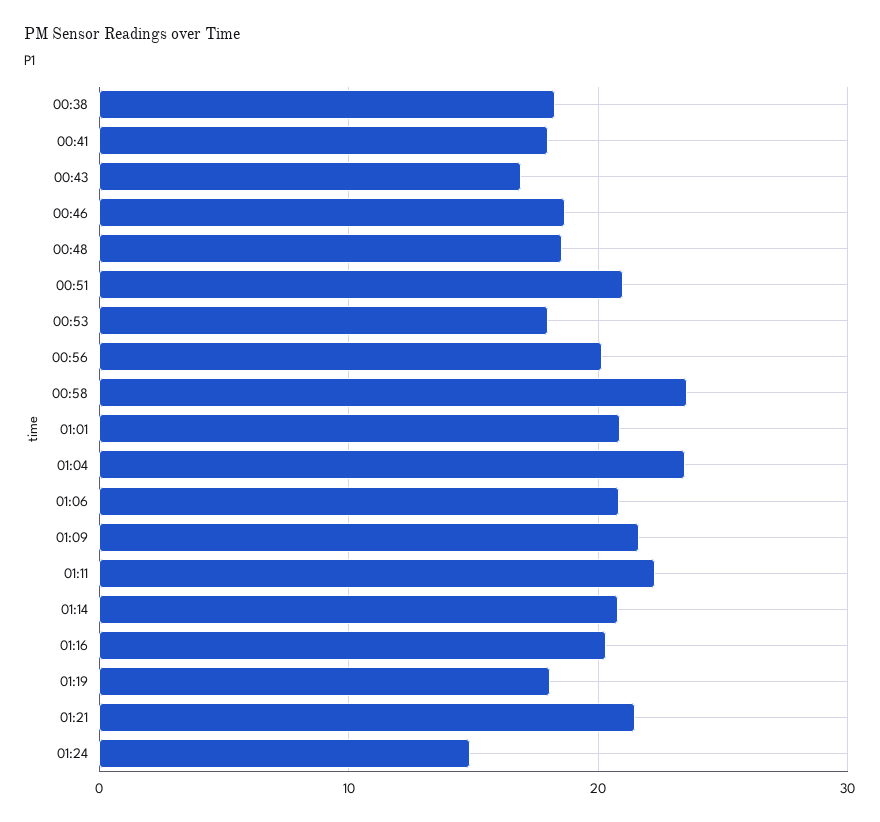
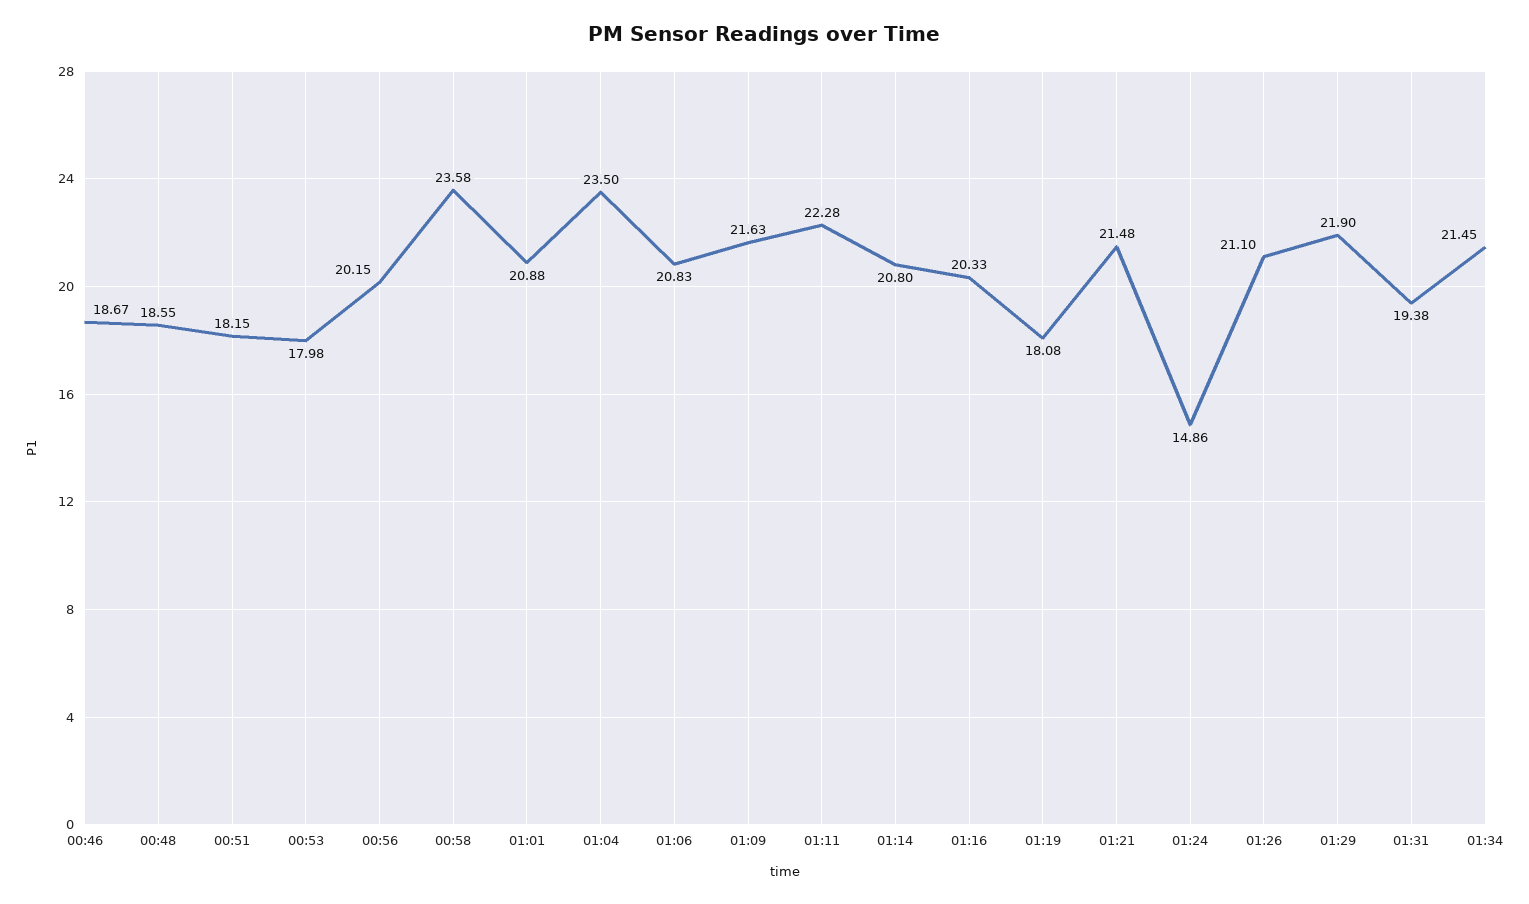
00:38: 18 -> none
00:41: 18 -> none
00:43: 17 -> none
00:51: 21 -> 18.15
01:26: none -> 21.1
01:29: none -> 21.9
01:31: none -> 19.38
01:34: none -> 21.45

